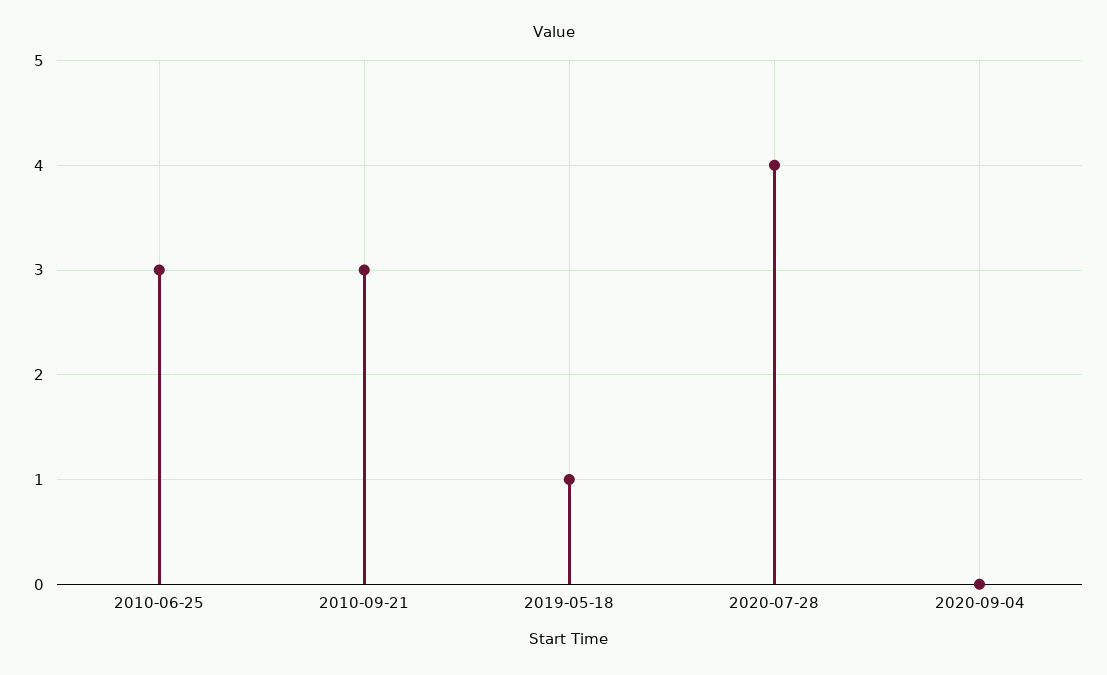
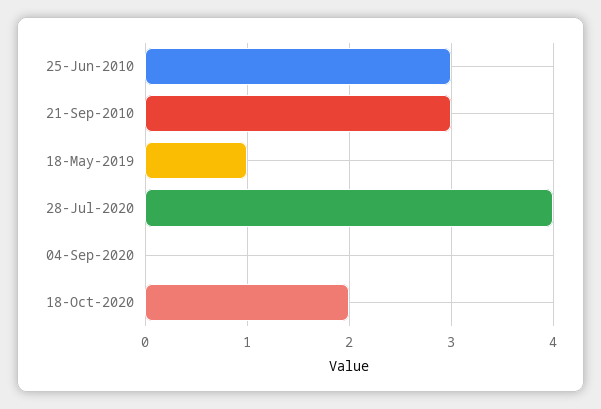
18-Oct-2020: none -> 2

